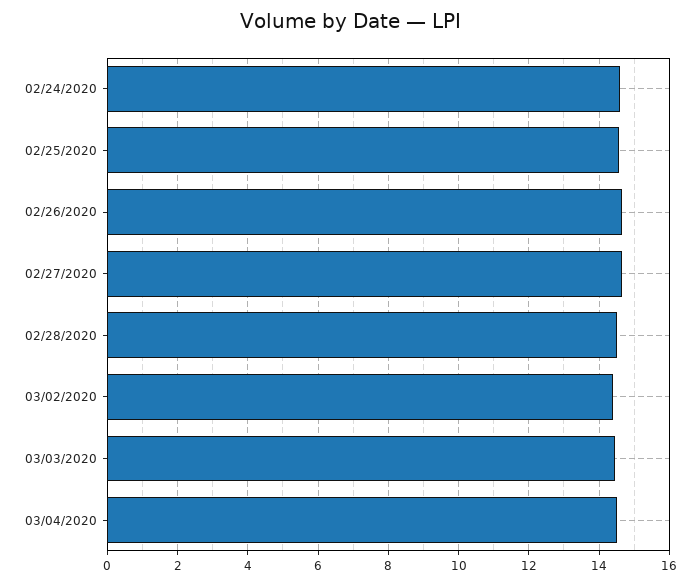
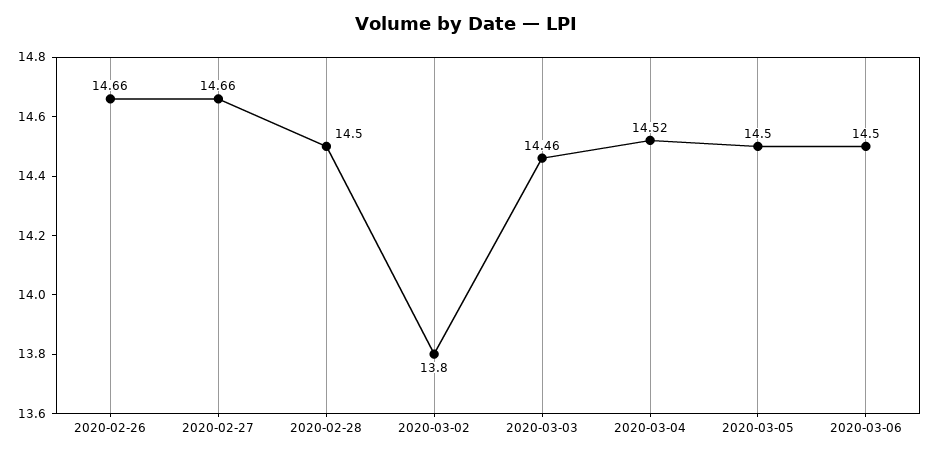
02/24/2020: 14.6 -> none
02/25/2020: 14.6 -> none
03/02/2020: 14.4 -> 13.8
2020-03-05: none -> 14.5
2020-03-06: none -> 14.5

